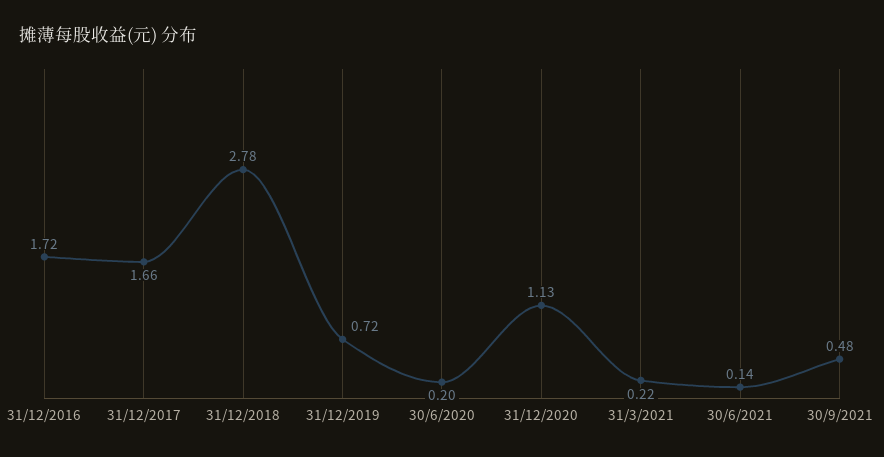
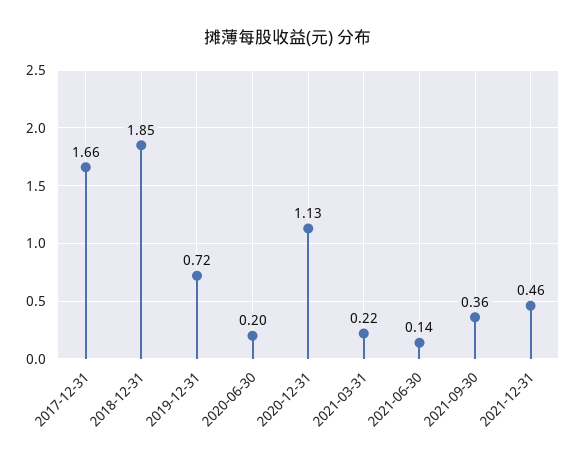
31/12/2016: 1.72 -> none
31/12/2018: 2.78 -> 1.85
30/9/2021: 0.48 -> 0.36
2021-12-31: none -> 0.46

